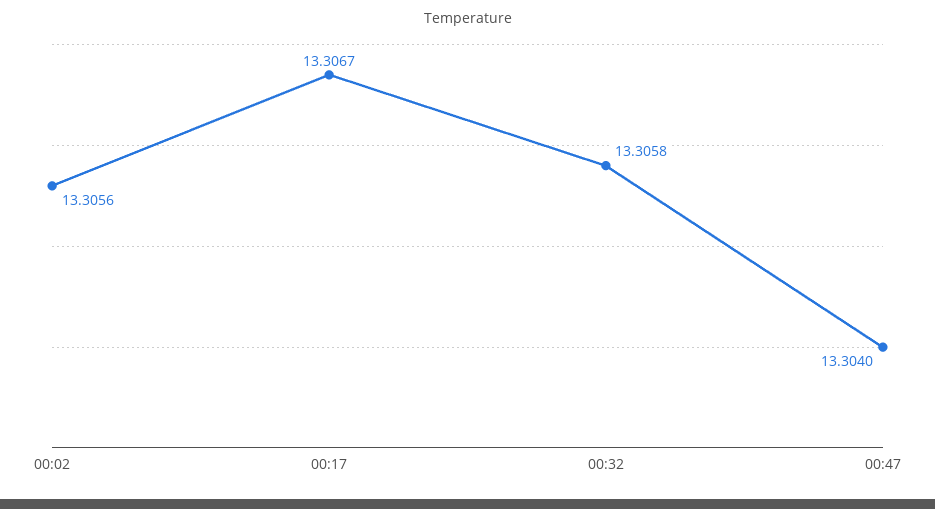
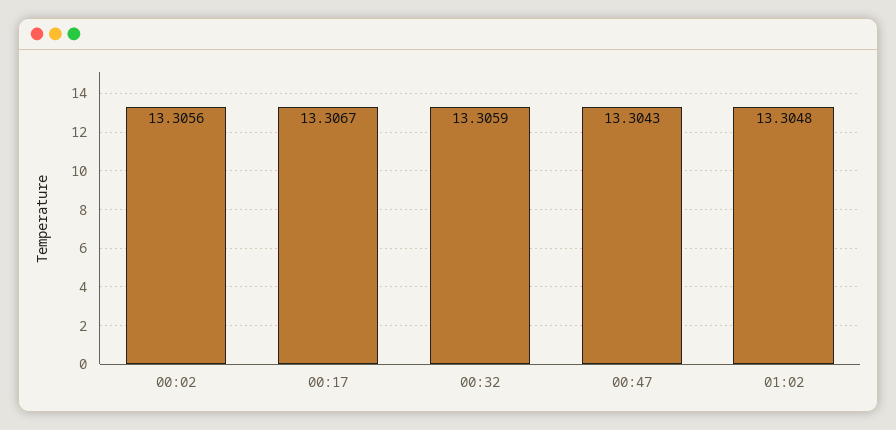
00:32: 13.3058 -> 13.3059
00:47: 13.304 -> 13.3043
01:02: none -> 13.3048

